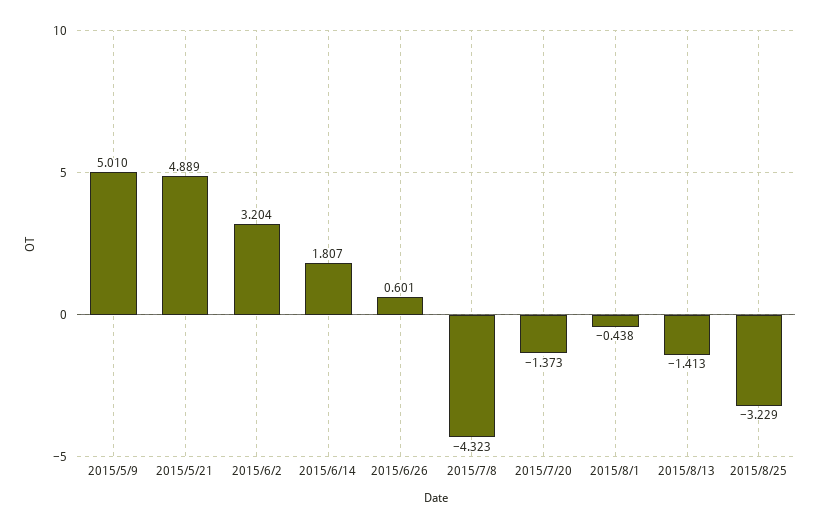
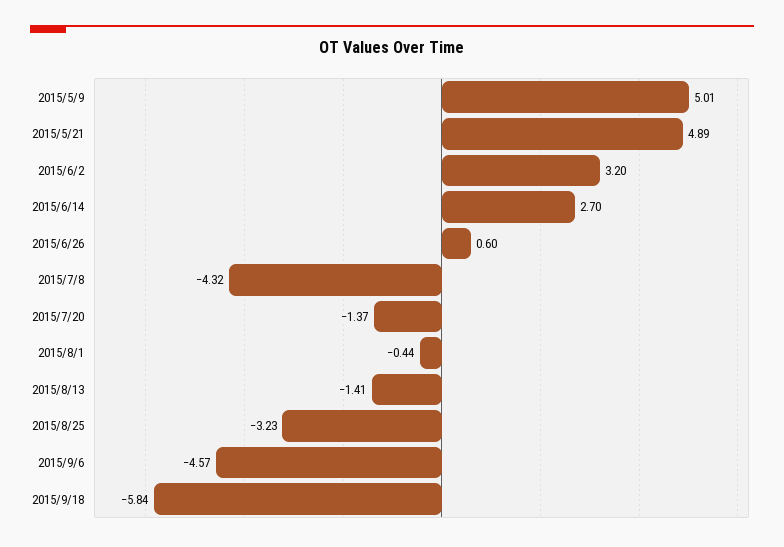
2015/6/14: 1.807 -> 2.7
2015/9/6: none -> -4.57
2015/9/18: none -> -5.84

